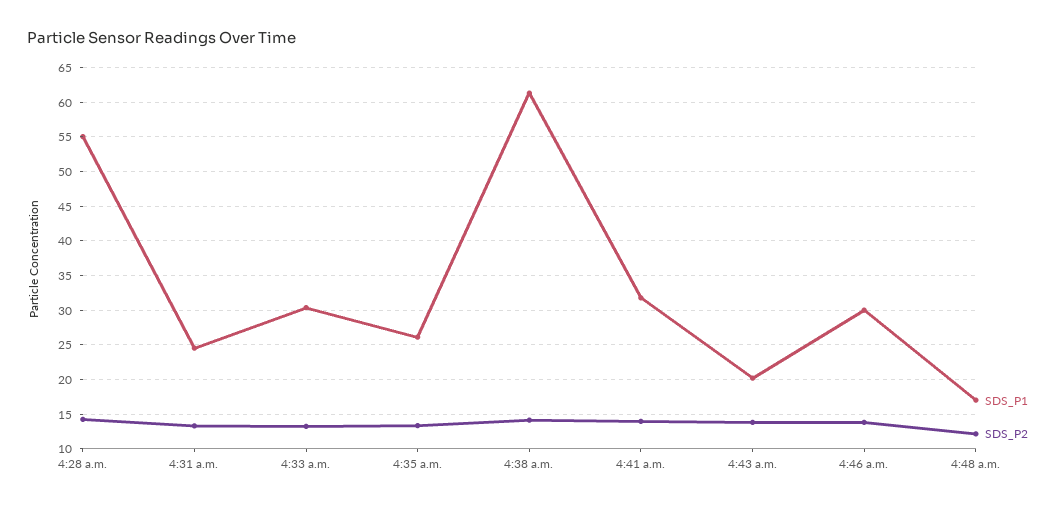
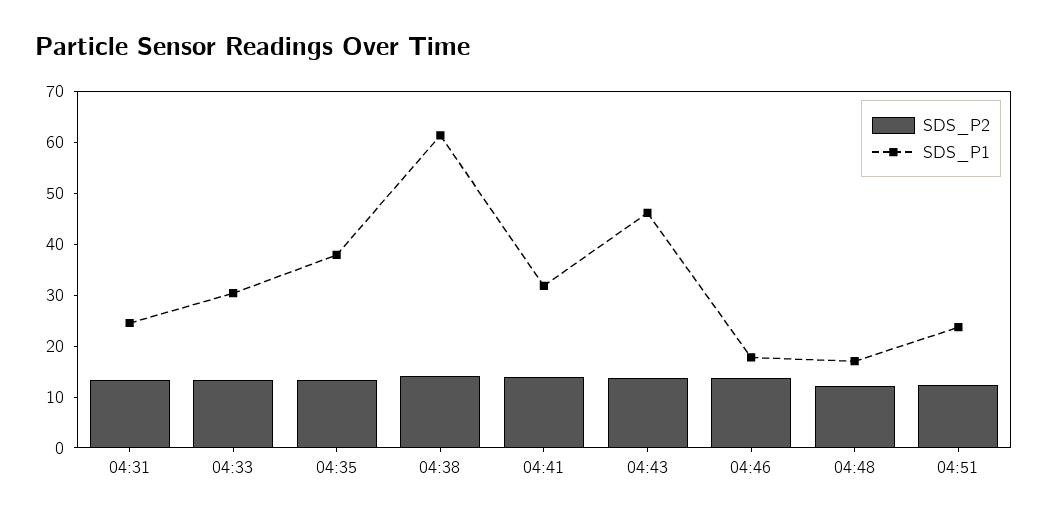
SDS_P1, 4:28 a.m.: 55 -> none
SDS_P2, 4:28 a.m.: 14 -> none
SDS_P1, 4:35 a.m.: 26 -> 38
SDS_P1, 4:43 a.m.: 20 -> 46
SDS_P1, 4:46 a.m.: 30 -> 18
SDS_P2, 04:51: none -> 12
SDS_P1, 04:51: none -> 24

